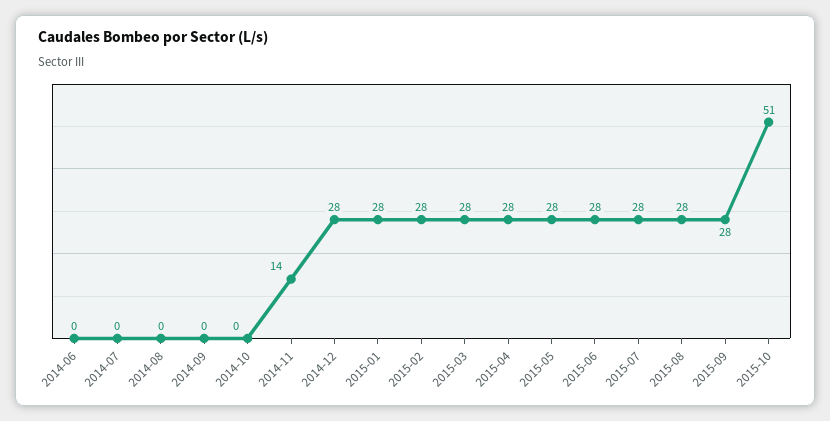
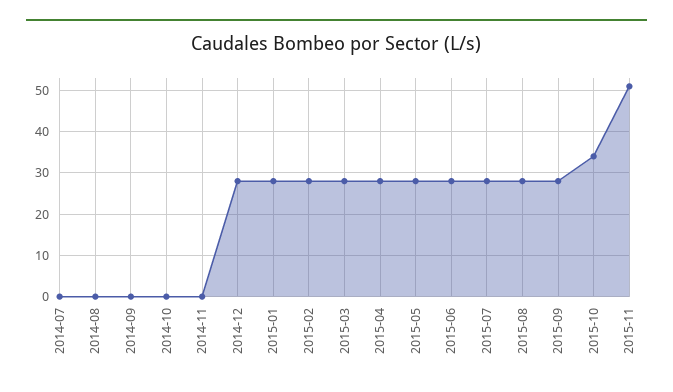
2014-06: 0 -> none
2014-11: 14 -> 0
2015-10: 51 -> 35
2015-11: none -> 50

